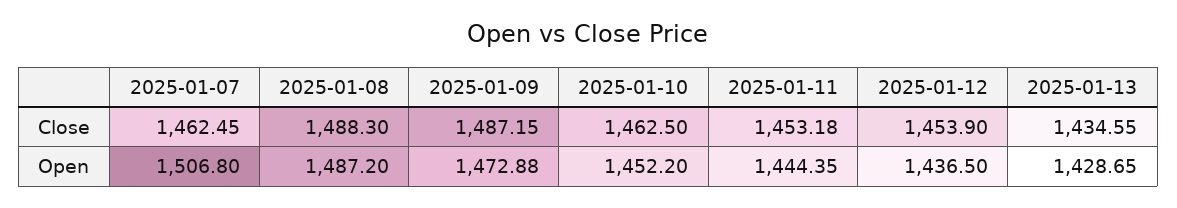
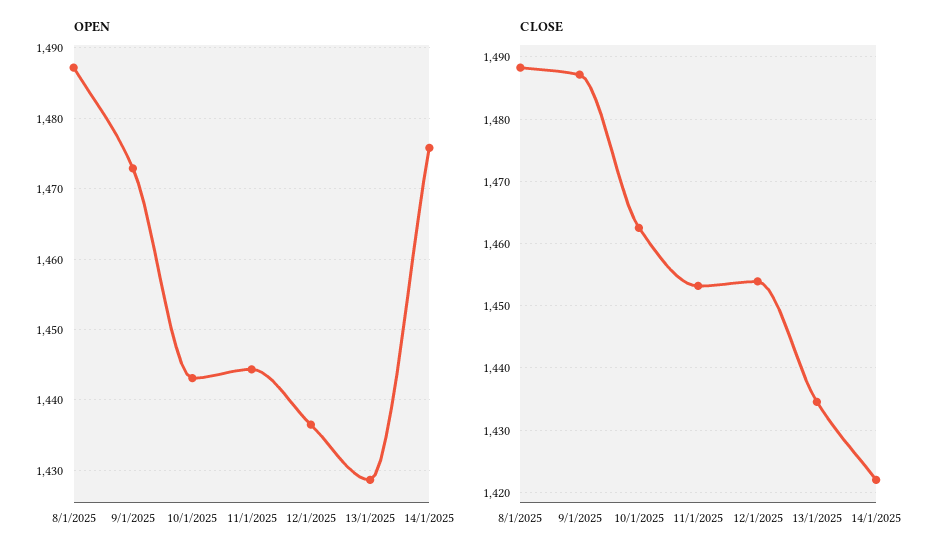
Close, 2025-01-07: 1462.45 -> none
Open, 2025-01-07: 1506.8 -> none
Open, 2025-01-10: 1452.2 -> 1443
Open, 14/1/2025: none -> 1476
Close, 14/1/2025: none -> 1422

